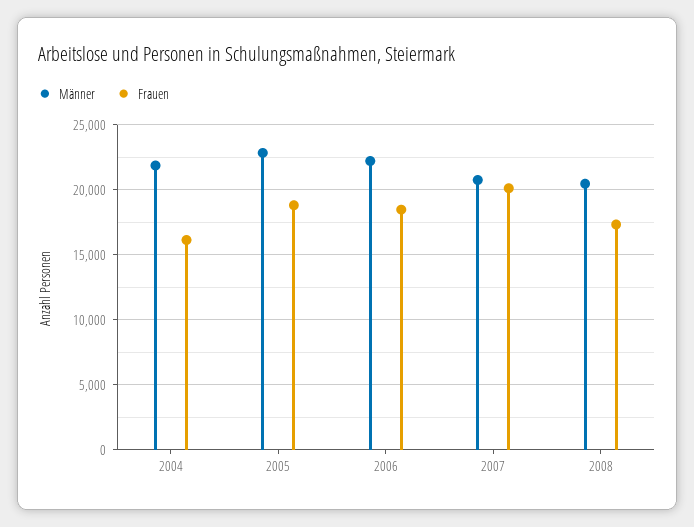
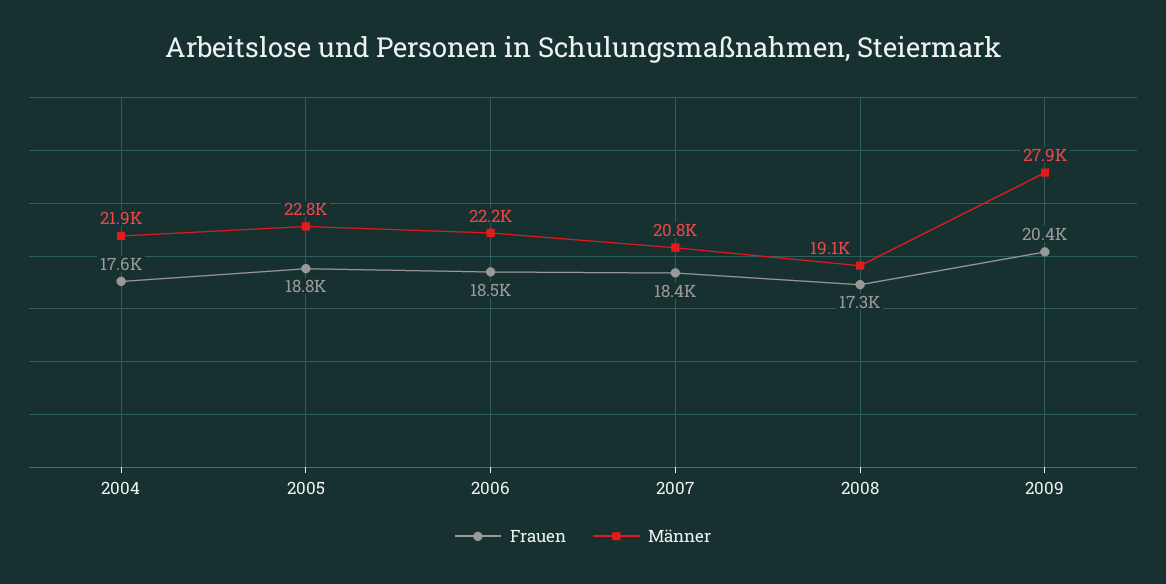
Frauen, 2004: 16000 -> 17600
Frauen, 2007: 20000 -> 18400
Männer, 2008: 20500 -> 19100
Frauen, 2009: none -> 20400
Männer, 2009: none -> 27900

